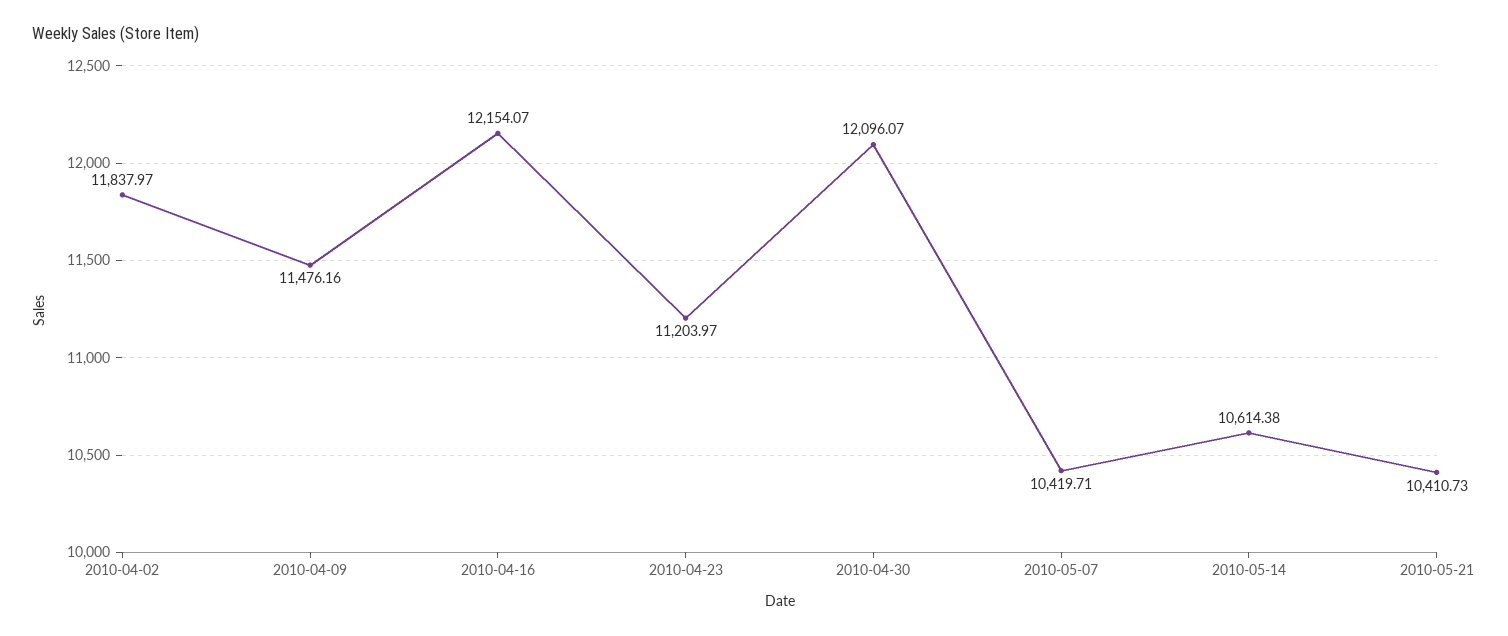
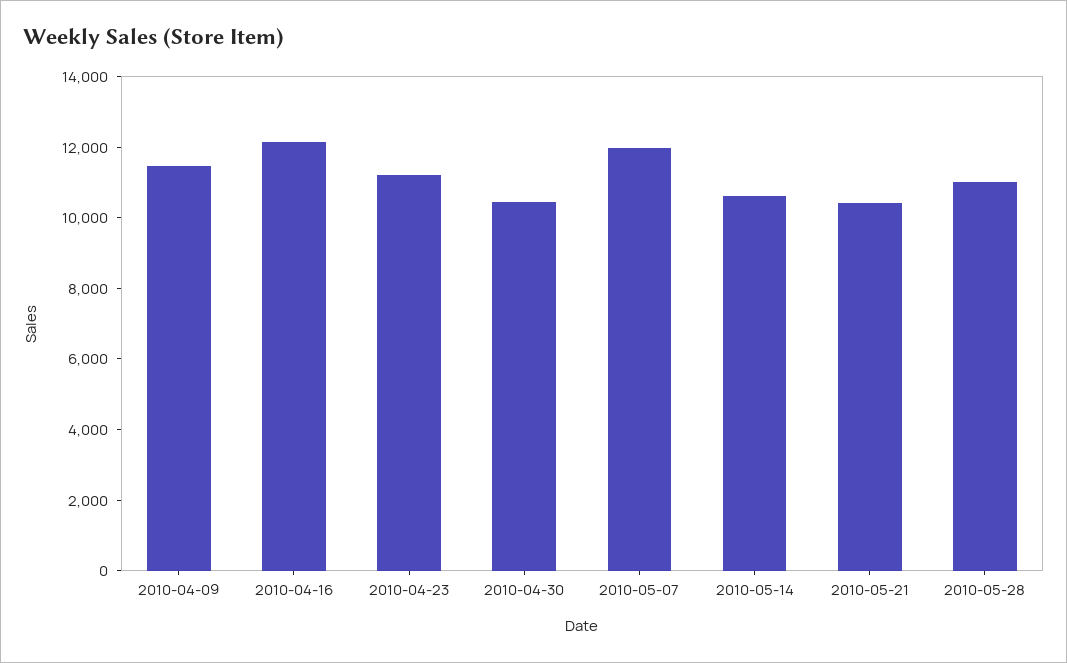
2010-04-02: 11837.97 -> none
2010-04-30: 12096.07 -> 10500
2010-05-07: 10419.71 -> 12000
2010-05-28: none -> 11000

